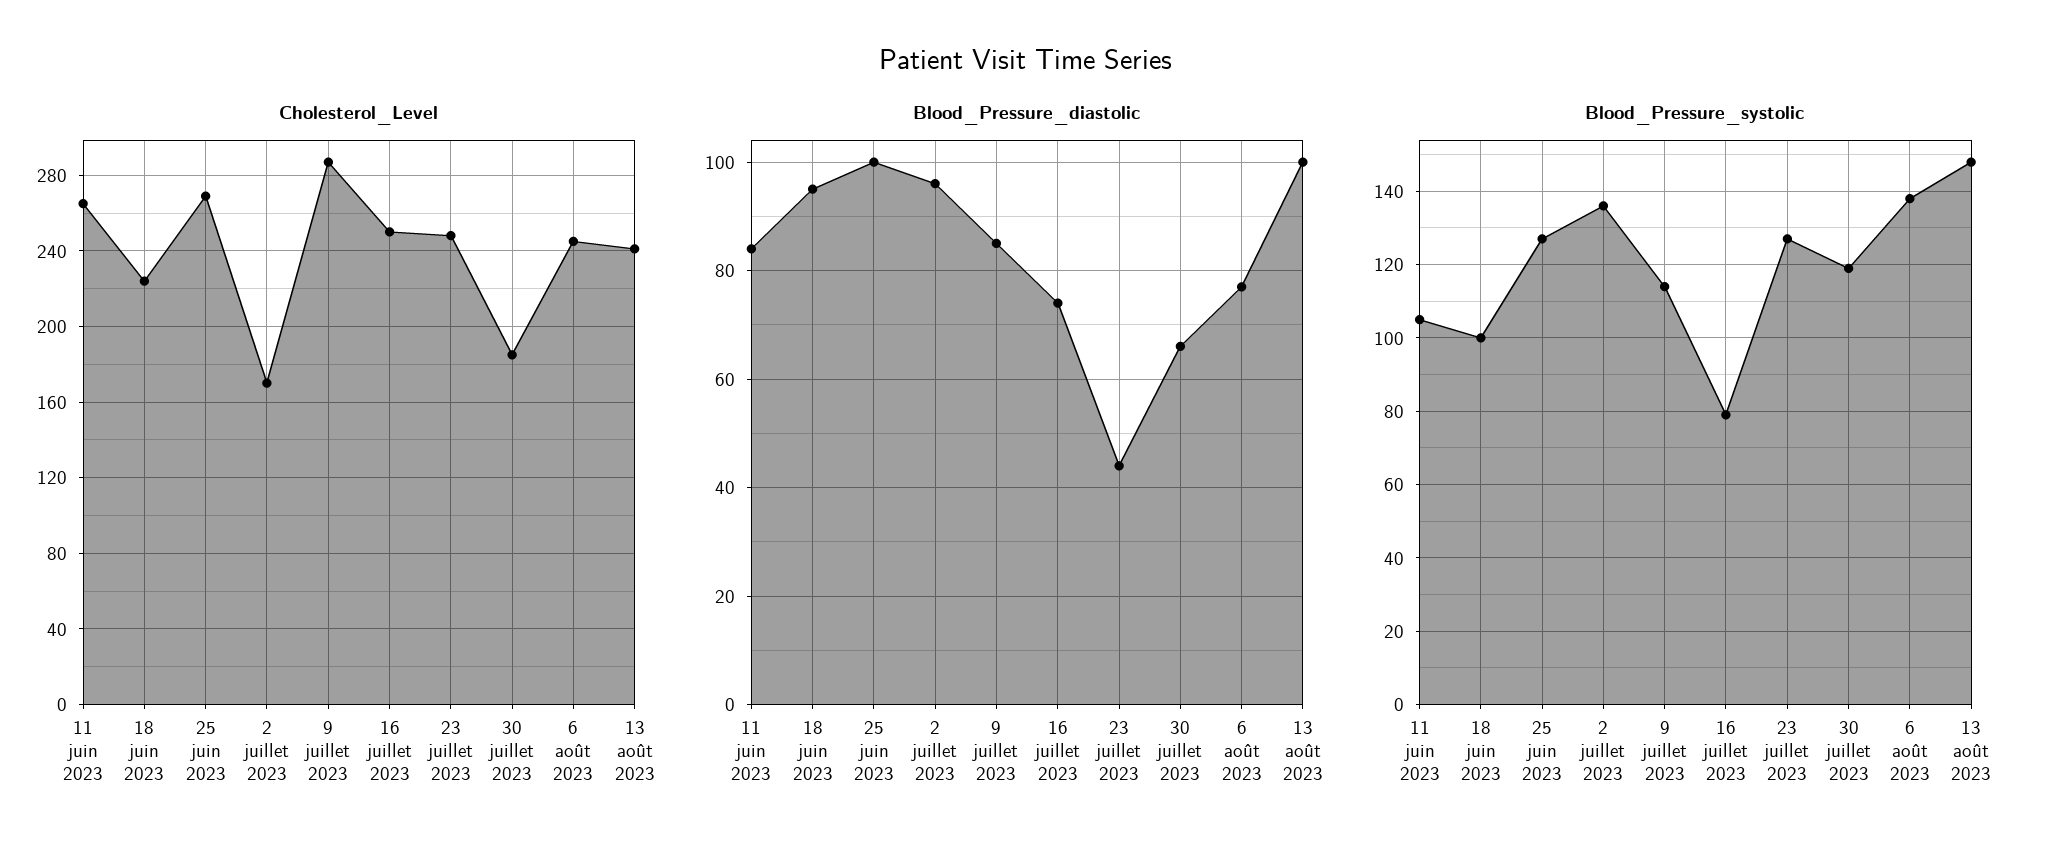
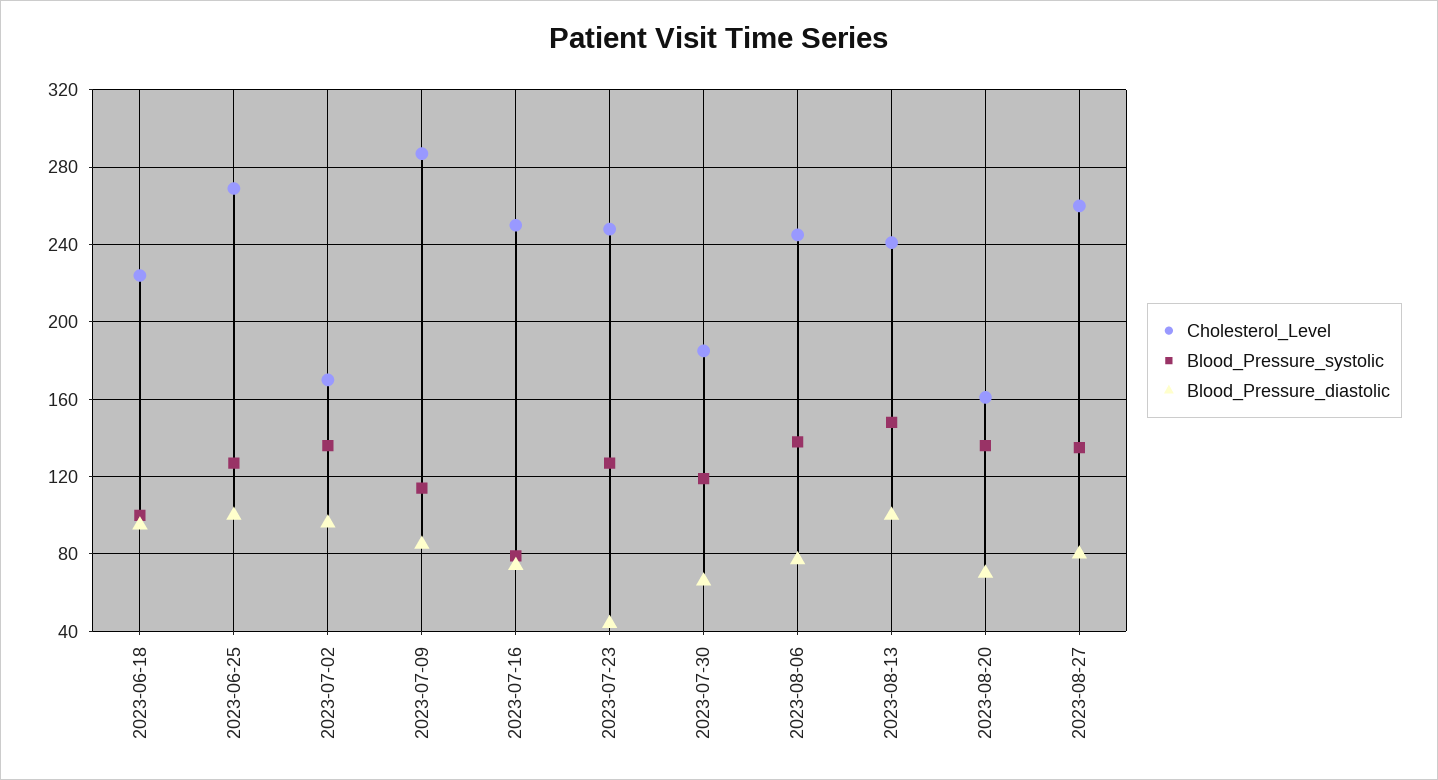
Cholesterol_Level, 11 juin 2023: 265 -> none
Blood_Pressure_diastolic, 11 juin 2023: 85 -> none
Blood_Pressure_systolic, 11 juin 2023: 105 -> none
Cholesterol_Level, 2023-08-20: none -> 160
Blood_Pressure_systolic, 2023-08-20: none -> 135
Blood_Pressure_diastolic, 2023-08-20: none -> 70
Cholesterol_Level, 2023-08-27: none -> 260
Blood_Pressure_systolic, 2023-08-27: none -> 135
Blood_Pressure_diastolic, 2023-08-27: none -> 80

